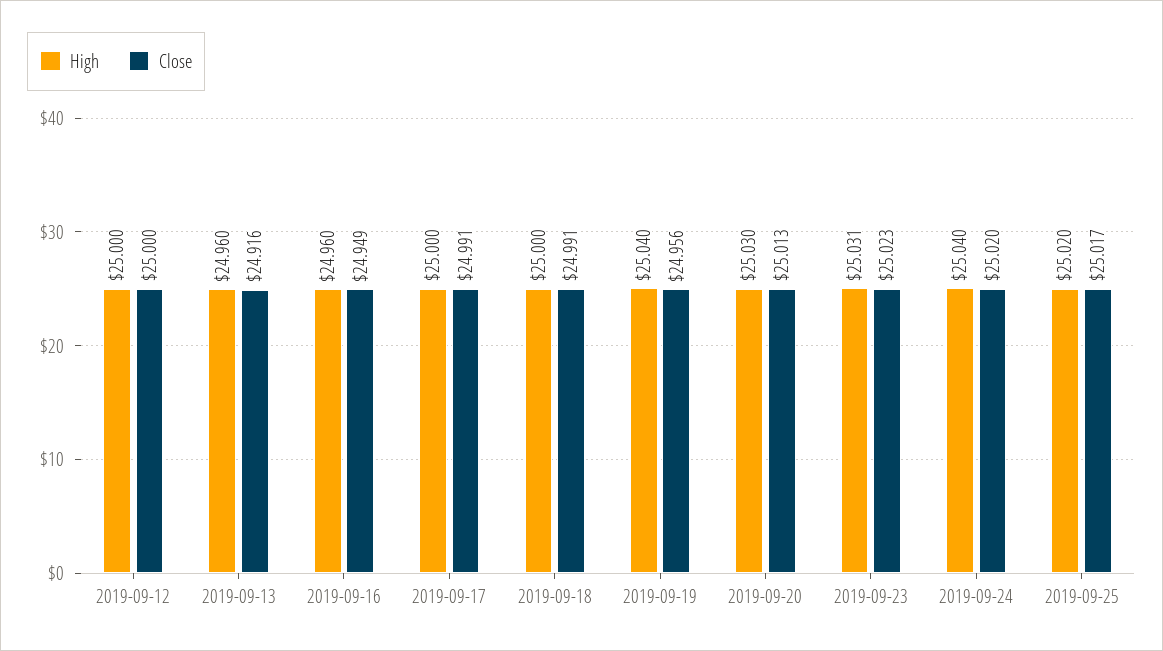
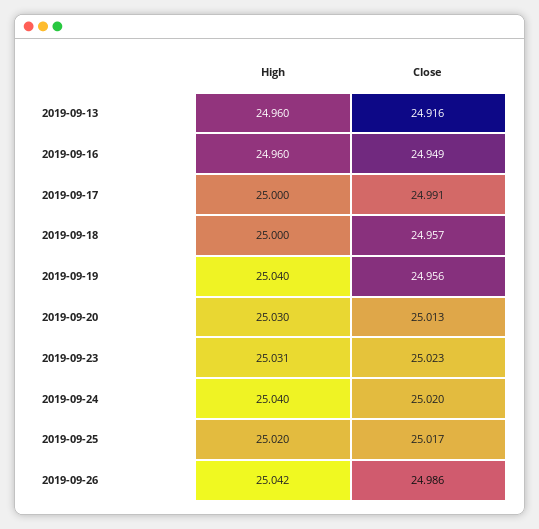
High, 2019-09-12: 25 -> none
Close, 2019-09-12: 25 -> none
Close, 2019-09-18: 24.991 -> 24.957
High, 2019-09-26: none -> 25.042
Close, 2019-09-26: none -> 24.986

